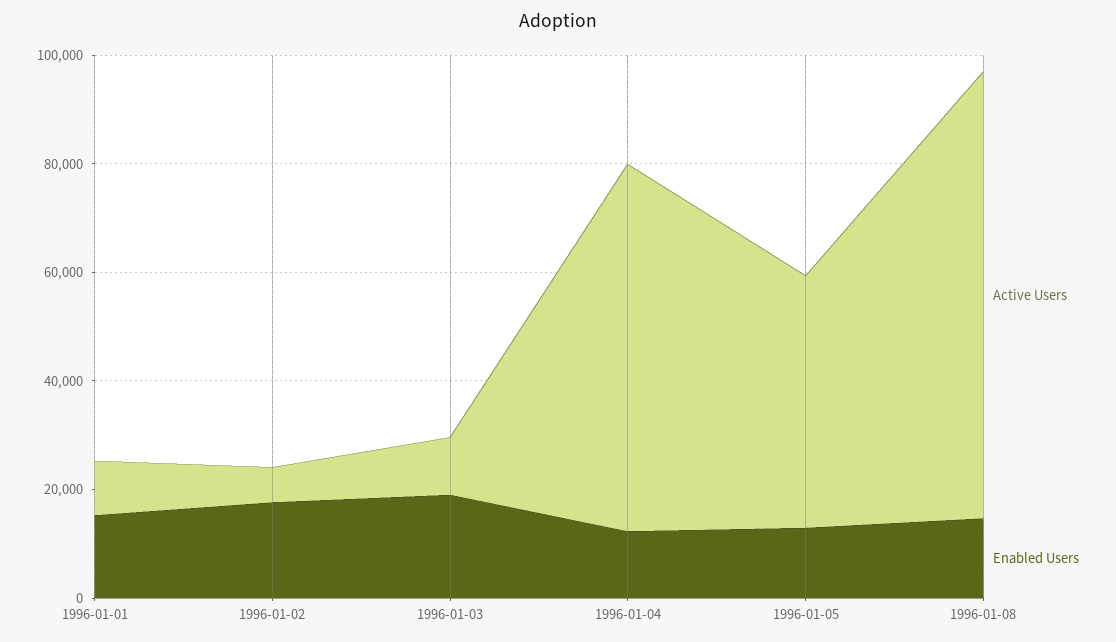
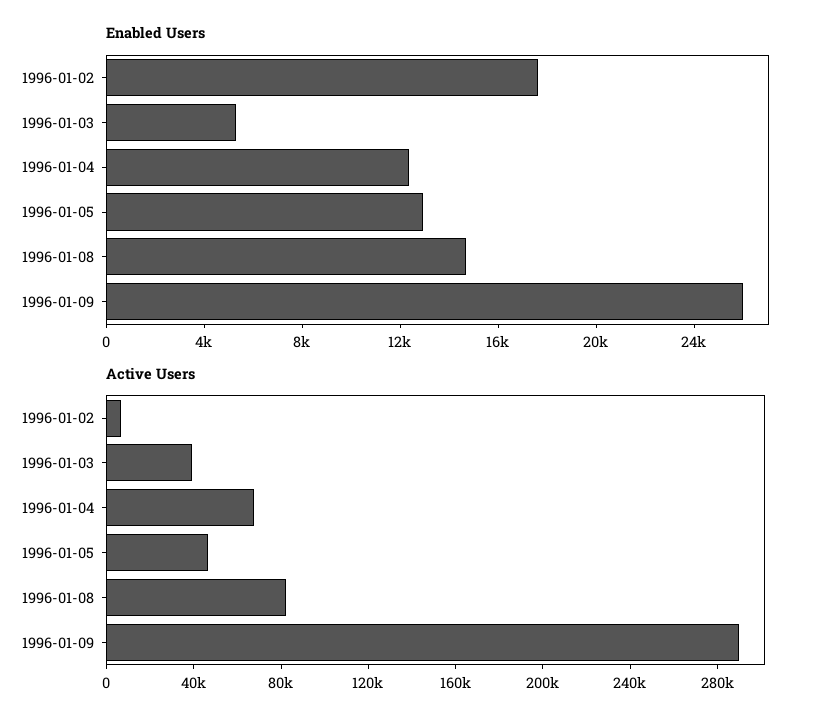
Active Users, 1996-01-01: 10000 -> none
Enabled Users, 1996-01-01: 15000 -> none
Active Users, 1996-01-03: 10000 -> 40000
Enabled Users, 1996-01-03: 20000 -> 5000
Enabled Users, 1996-01-09: none -> 26000
Active Users, 1996-01-09: none -> 290000

